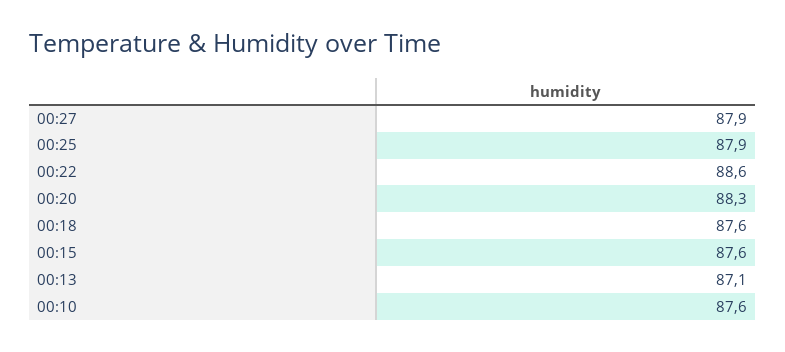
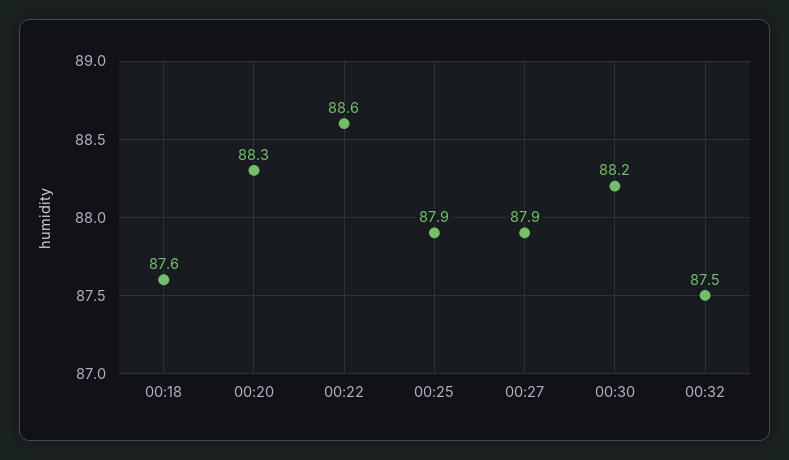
00:15: 87.6 -> none
00:13: 87.1 -> none
00:10: 87.6 -> none
00:30: none -> 88.2
00:32: none -> 87.5

